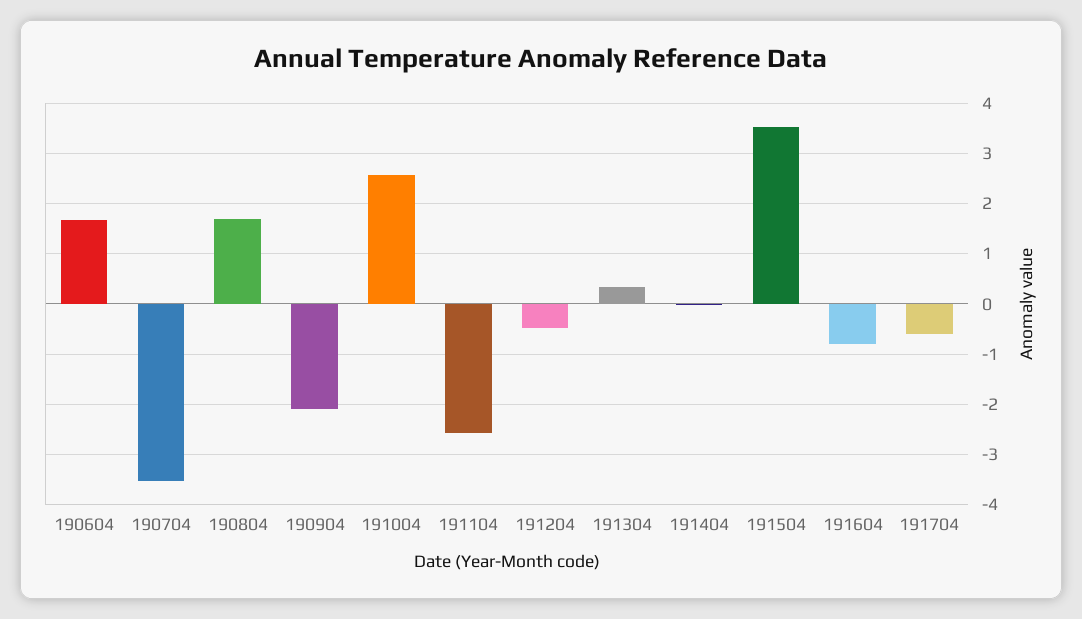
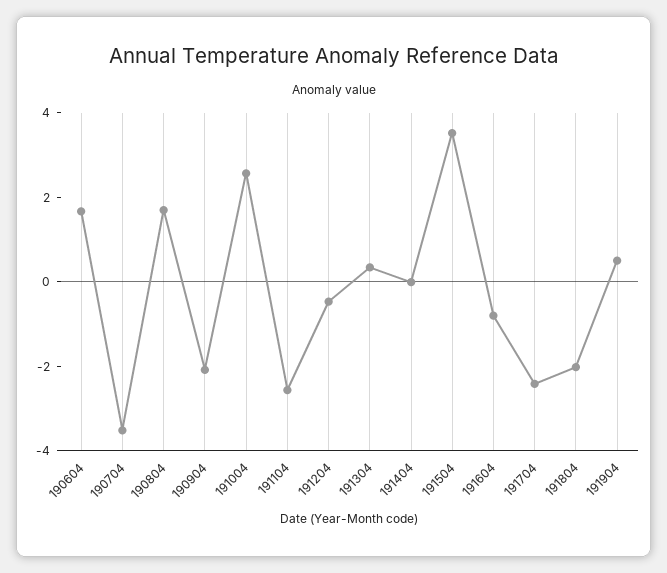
191704: -0.6 -> -2.5
191804: none -> -2
191904: none -> 0.5

